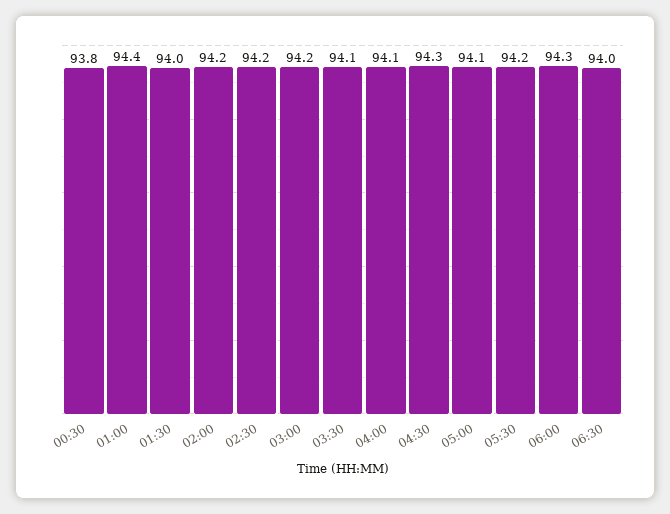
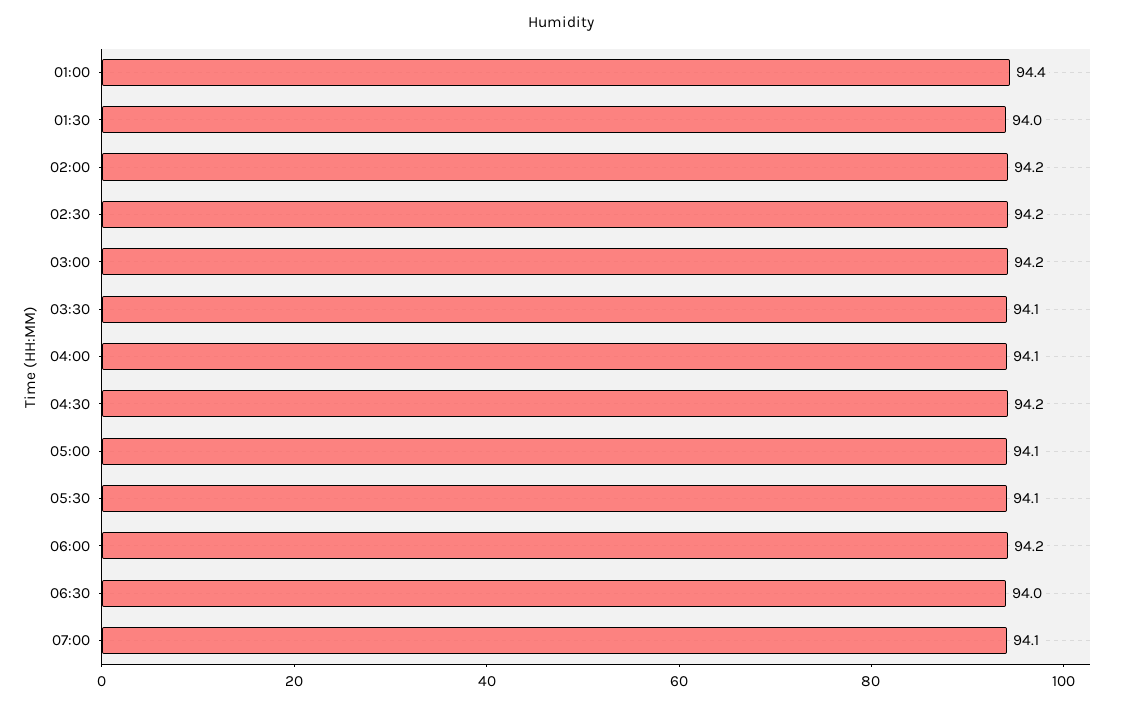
00:30: 93.8 -> none
04:30: 94.3 -> 94.2
05:30: 94.2 -> 94.1
06:00: 94.3 -> 94.2
07:00: none -> 94.1

